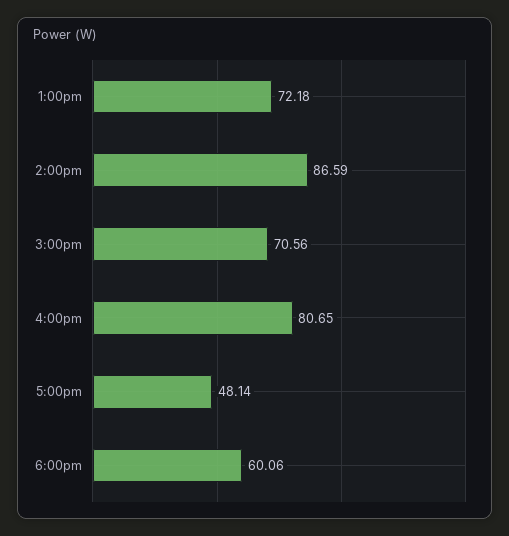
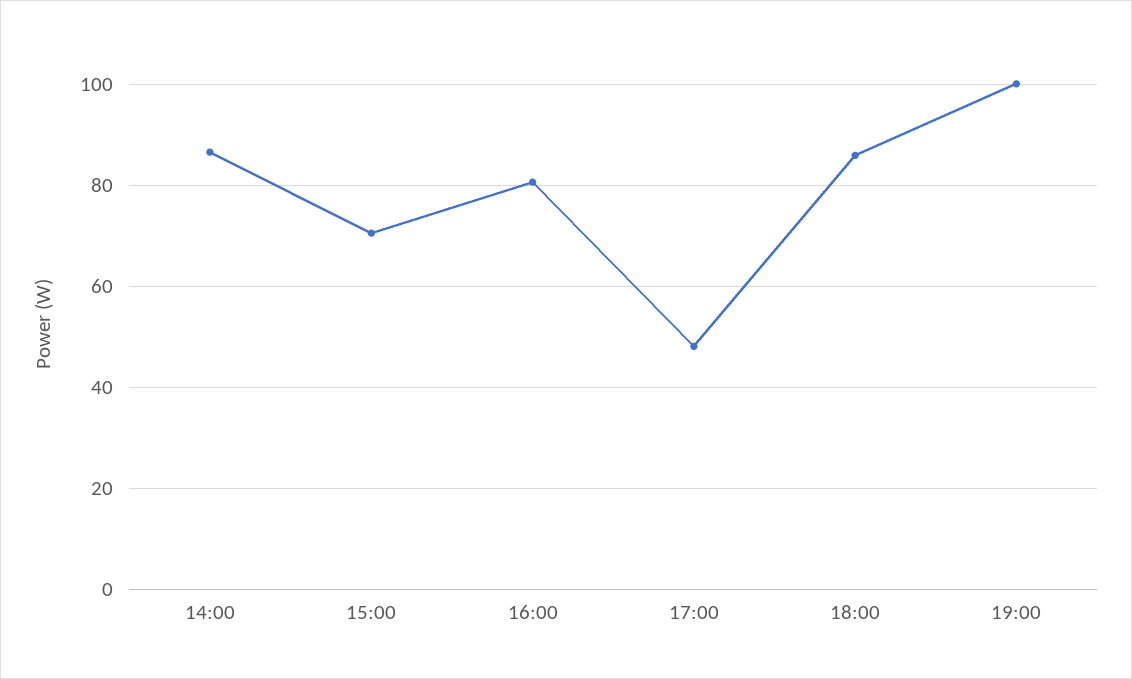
1:00pm: 72.18 -> none
6:00pm: 60.06 -> 86
19:00: none -> 100

